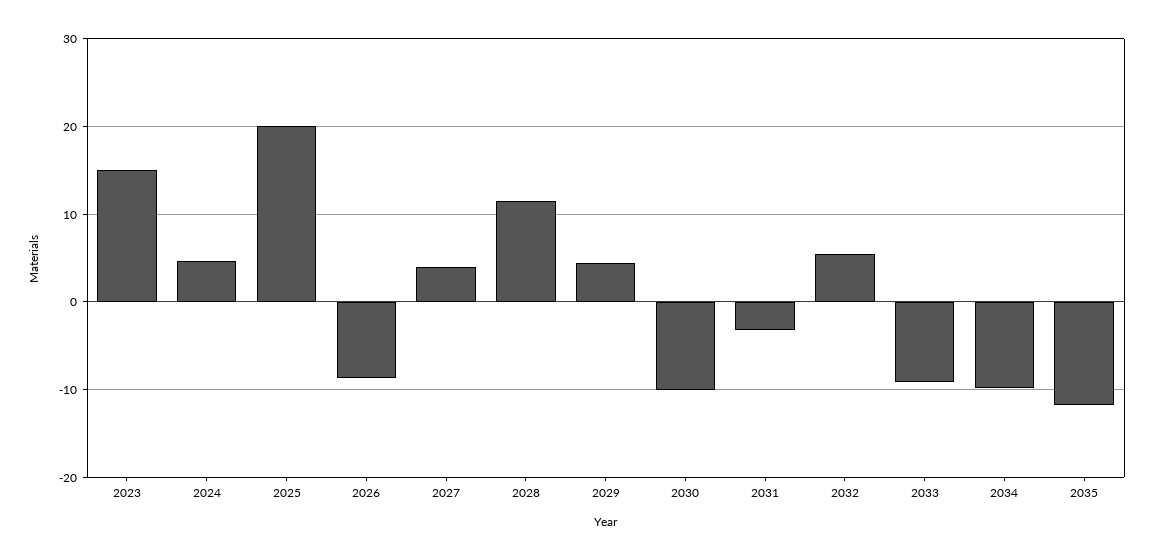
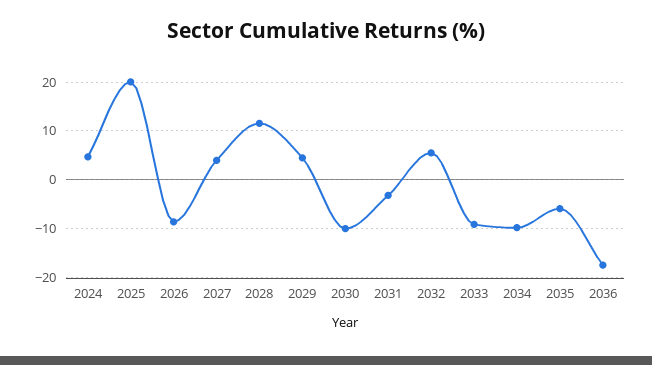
2023: 15 -> none
2035: -12 -> -6
2036: none -> -18

